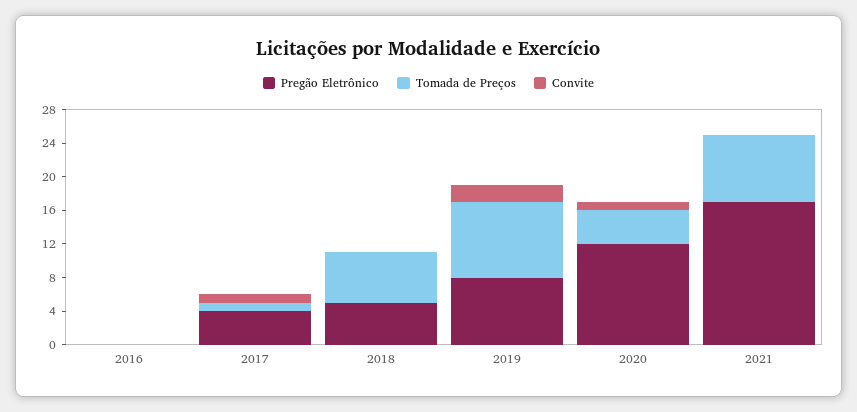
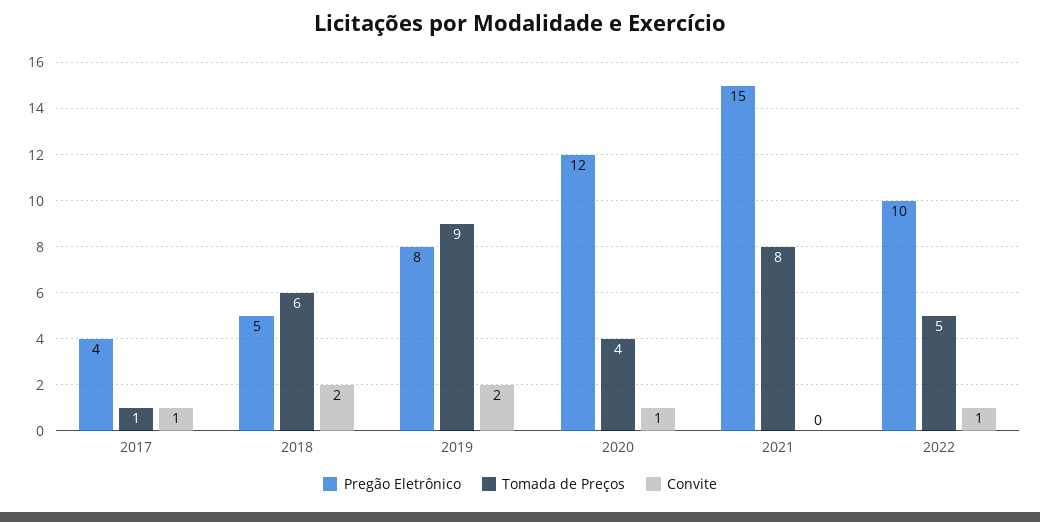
Pregão Eletrônico, 2016: 0 -> none
Tomada de Preços, 2016: 0 -> none
Convite, 2016: 0 -> none
Convite, 2018: 0 -> 2
Pregão Eletrônico, 2021: 17 -> 15
Pregão Eletrônico, 2022: none -> 10
Tomada de Preços, 2022: none -> 5
Convite, 2022: none -> 1

